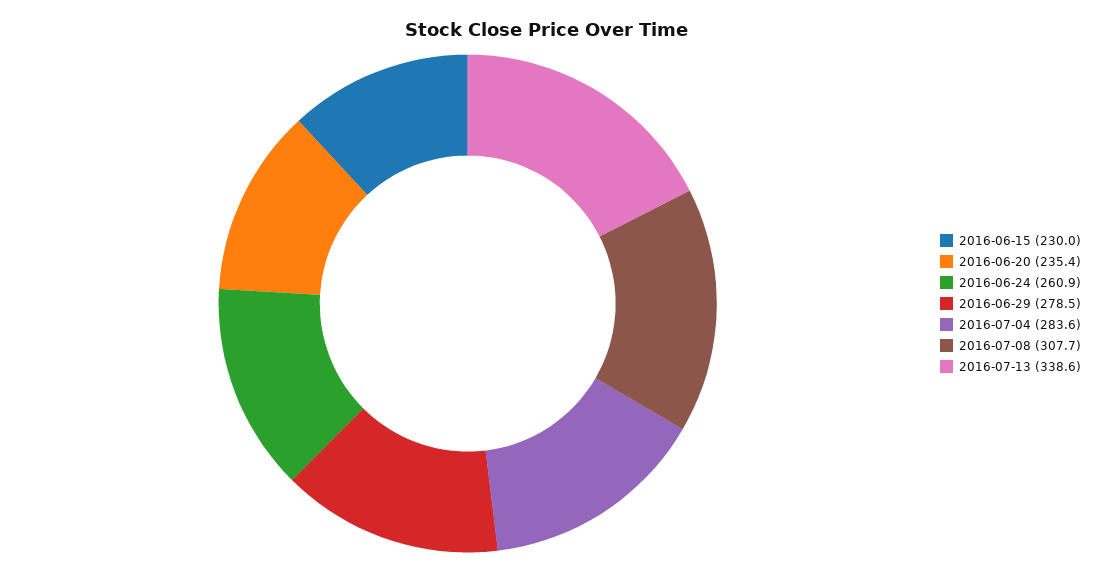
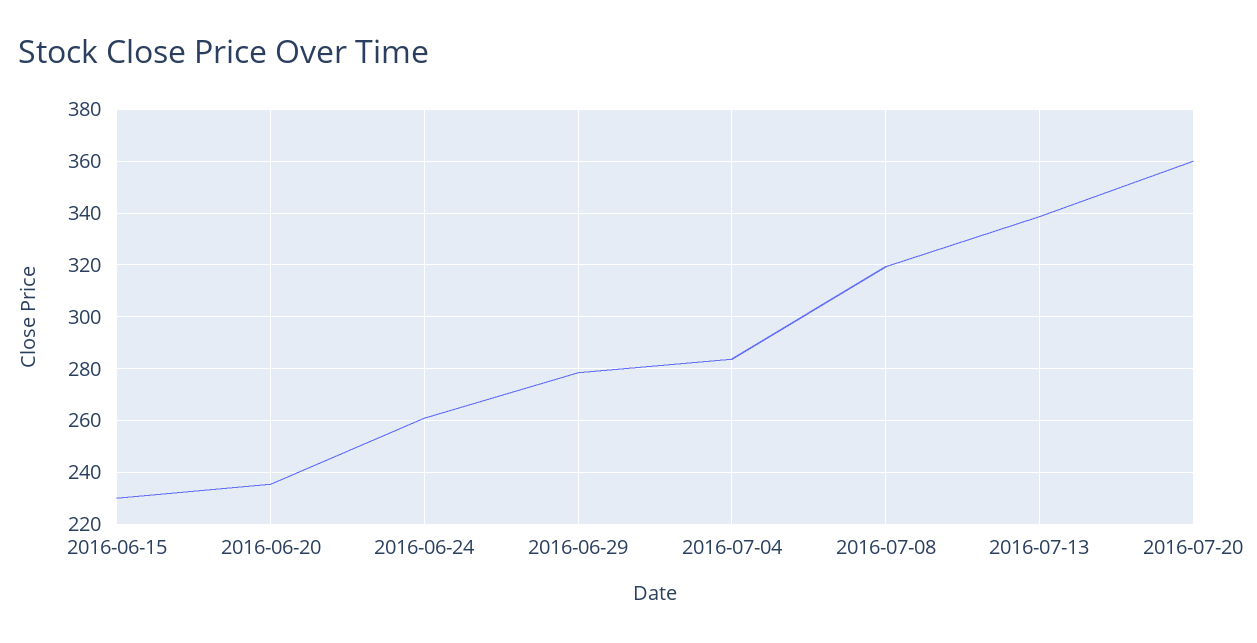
2016-07-08: 307.7 -> 320
2016-07-20: none -> 360

